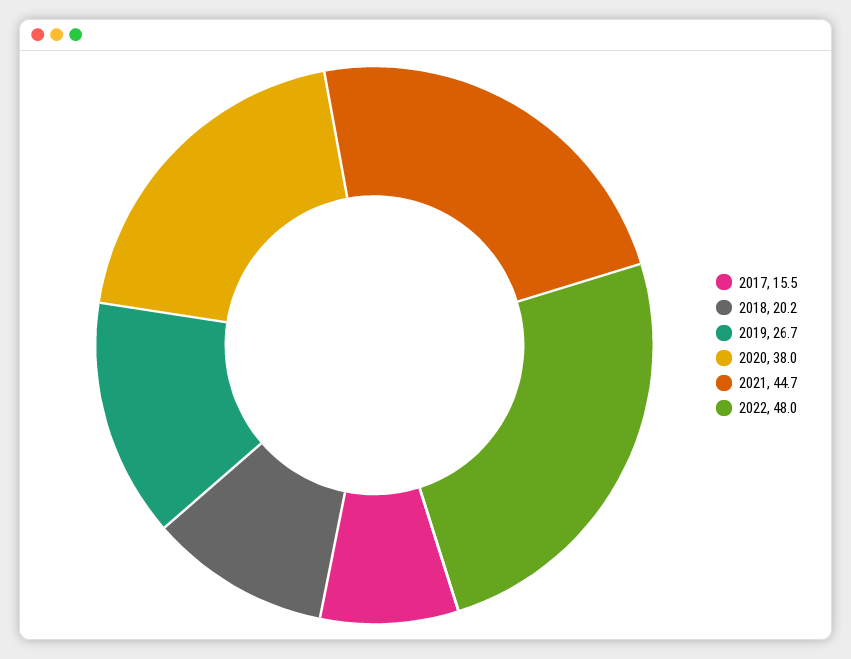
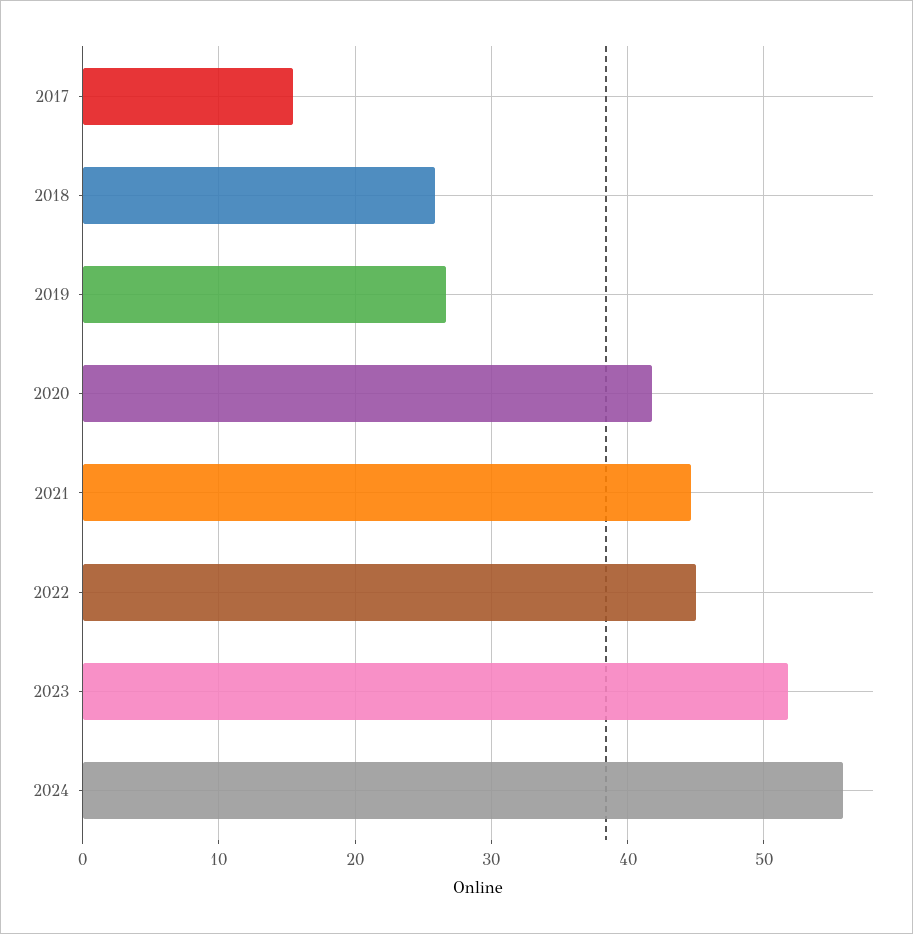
2018: 20.2 -> 26
2020: 38 -> 42
2022: 48 -> 45
2023: none -> 52
2024: none -> 56

